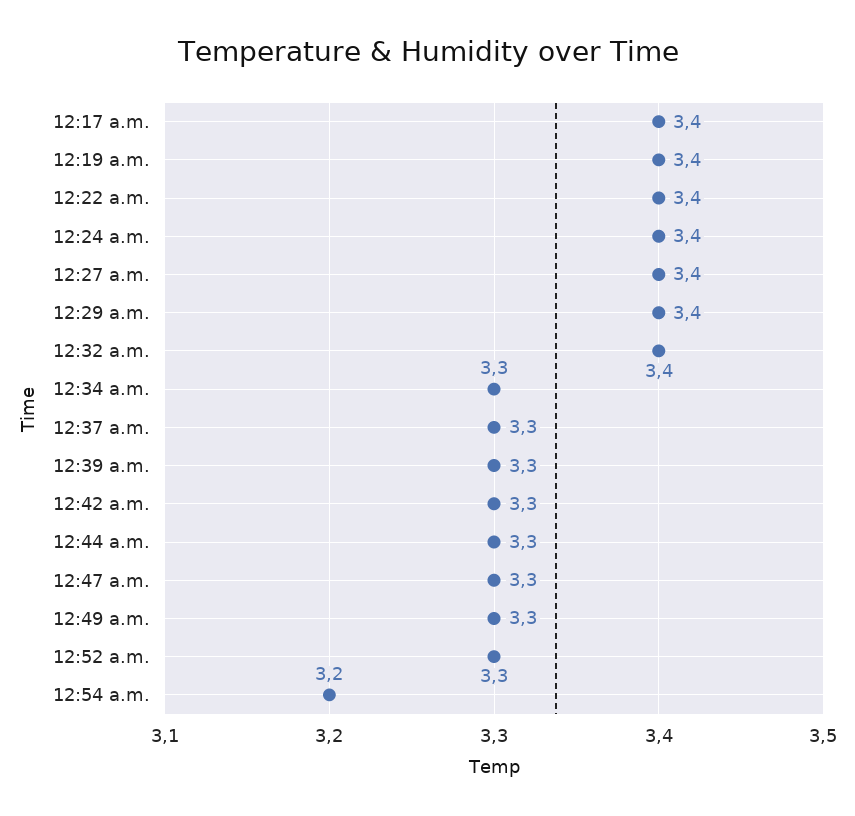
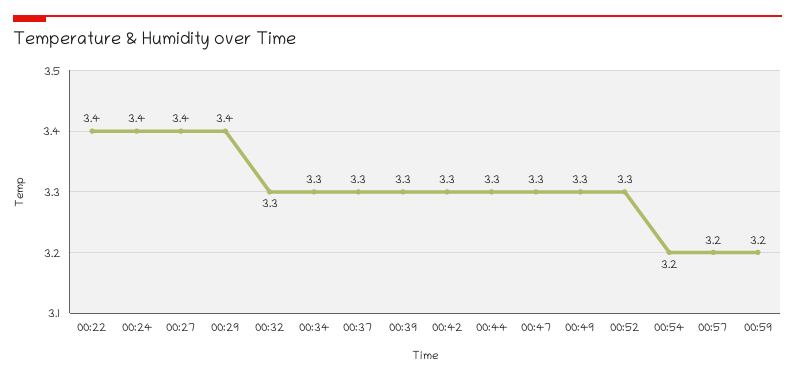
12:17 a.m.: 3.4 -> none
12:19 a.m.: 3.4 -> none
12:32 a.m.: 3.4 -> 3.3
00:57: none -> 3.2
00:59: none -> 3.2

